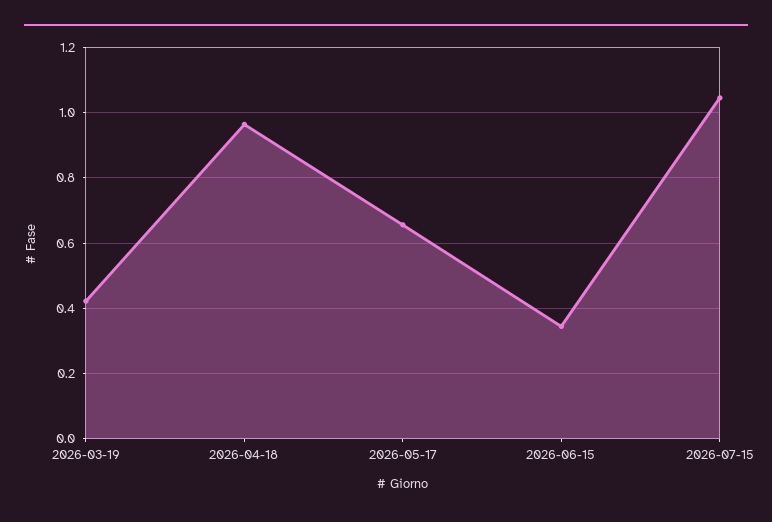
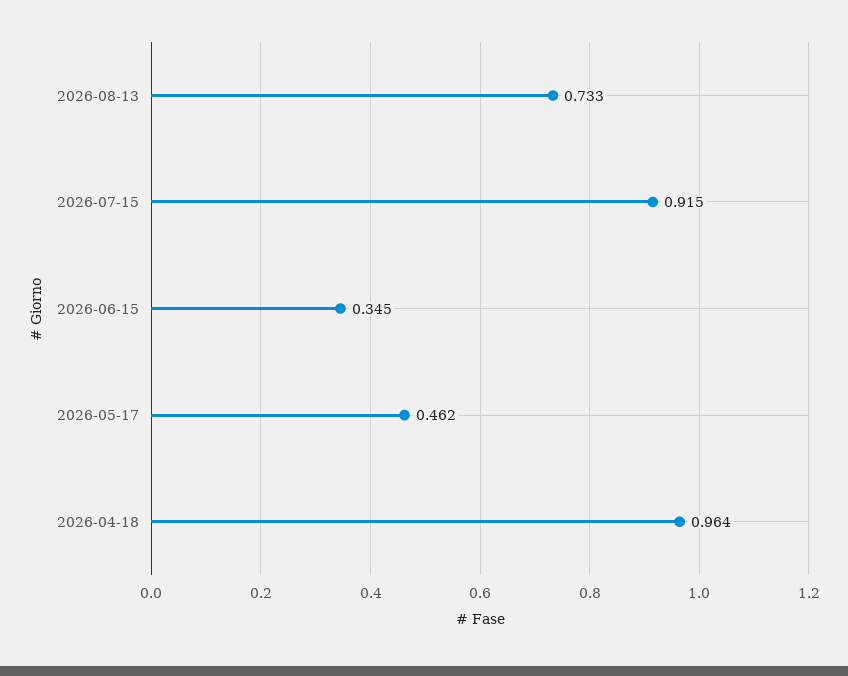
2026-03-19: 0.42 -> none
2026-05-17: 0.66 -> 0.462
2026-07-15: 1.04 -> 0.915
2026-08-13: none -> 0.733

